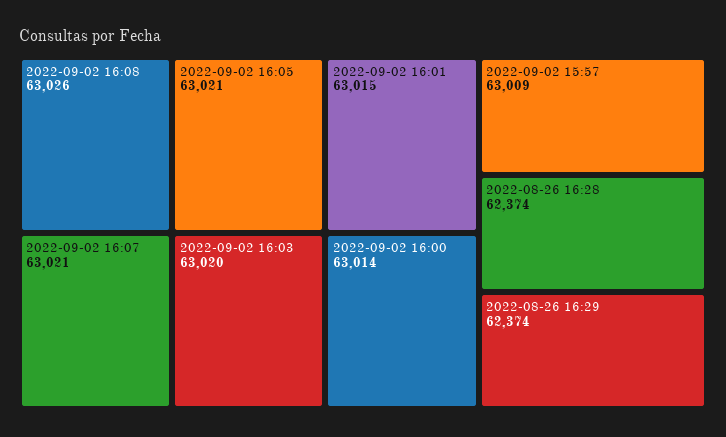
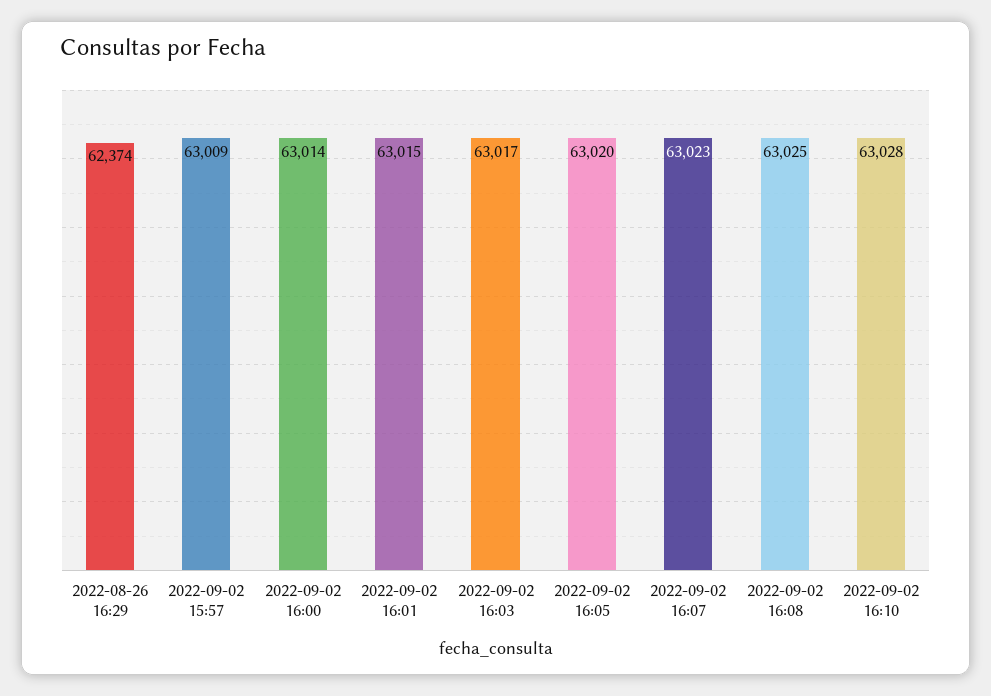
2022-09-02 16:08: 63026 -> 63025
2022-09-02 16:05: 63021 -> 63020
2022-09-02 16:07: 63021 -> 63023
2022-09-02 16:03: 63020 -> 63017
2022-08-26 16:28: 62374 -> none
2022-09-02 16:10: none -> 63028

